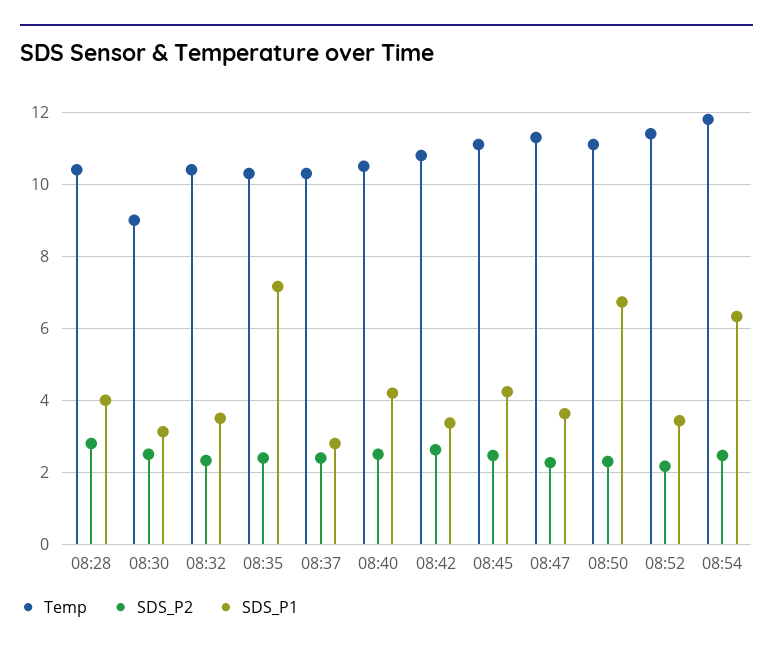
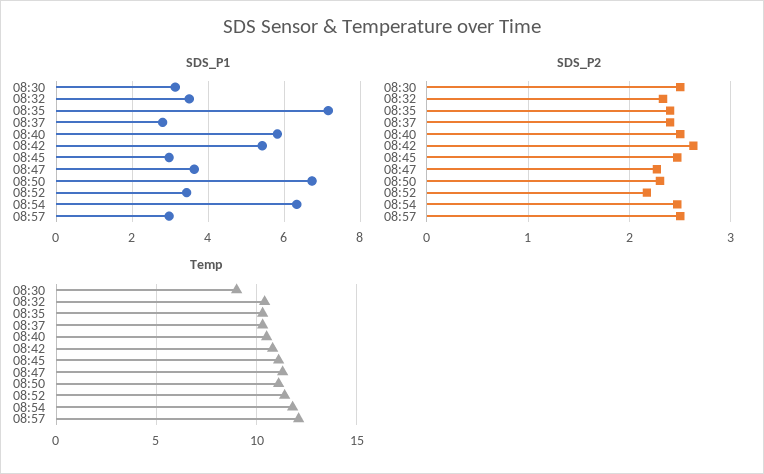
Temp, 08:28: 10.4 -> none
SDS_P2, 08:28: 2.8 -> none
SDS_P1, 08:28: 4 -> none
SDS_P1, 08:40: 4.2 -> 5.8
SDS_P1, 08:42: 3.4 -> 5.4
SDS_P1, 08:45: 4.2 -> 3
SDS_P1, 08:57: none -> 3
SDS_P2, 08:57: none -> 2.5
Temp, 08:57: none -> 12

